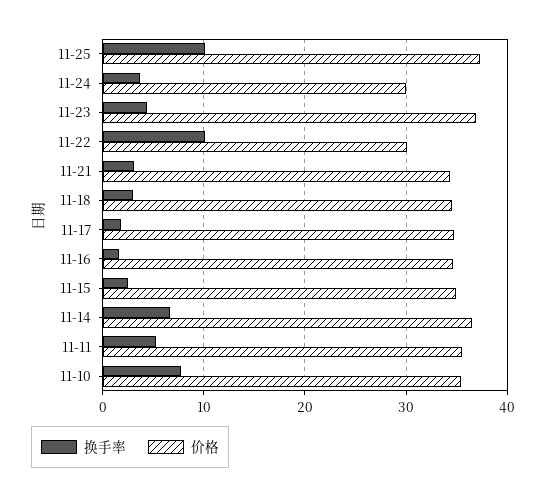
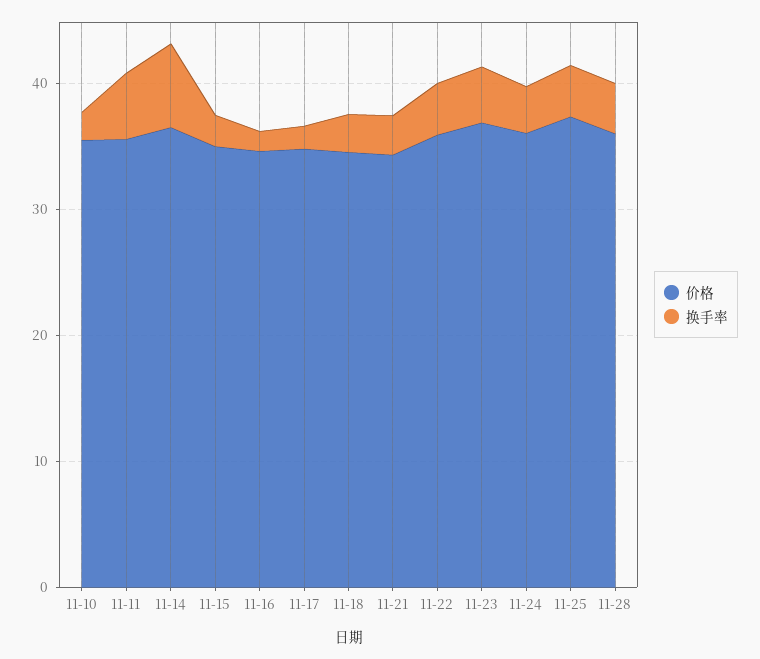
换手率, 11-25: 10 -> 4
价格, 11-24: 30 -> 36
换手率, 11-22: 10 -> 4
价格, 11-22: 30 -> 36
换手率, 11-10: 8 -> 2
价格, 11-28: none -> 36
换手率, 11-28: none -> 4

